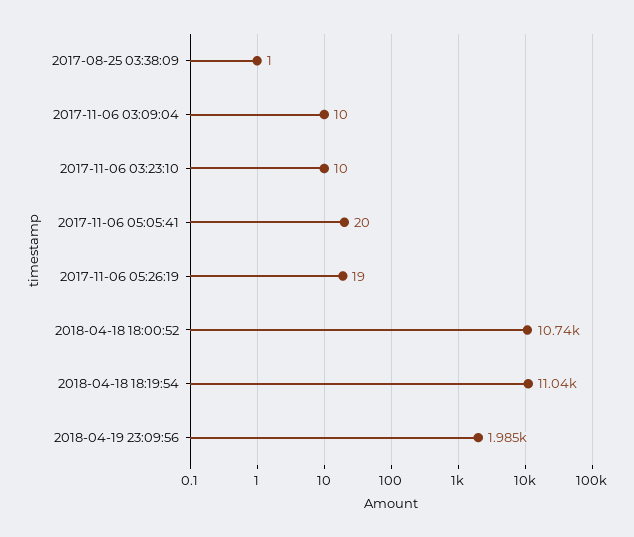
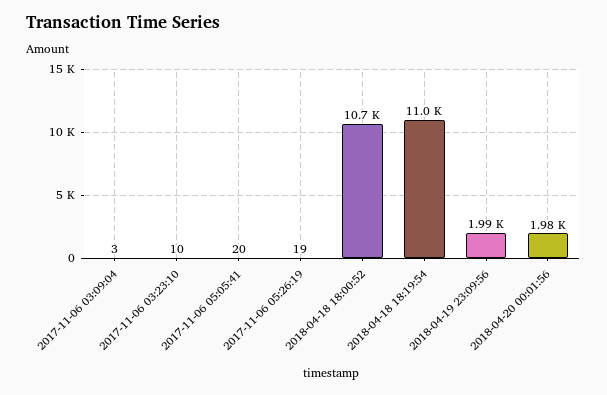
2017-08-25 03:38:09: 1 -> none
2017-11-06 03:09:04: 10 -> 3
2018-04-20 00:01:56: none -> 1980

